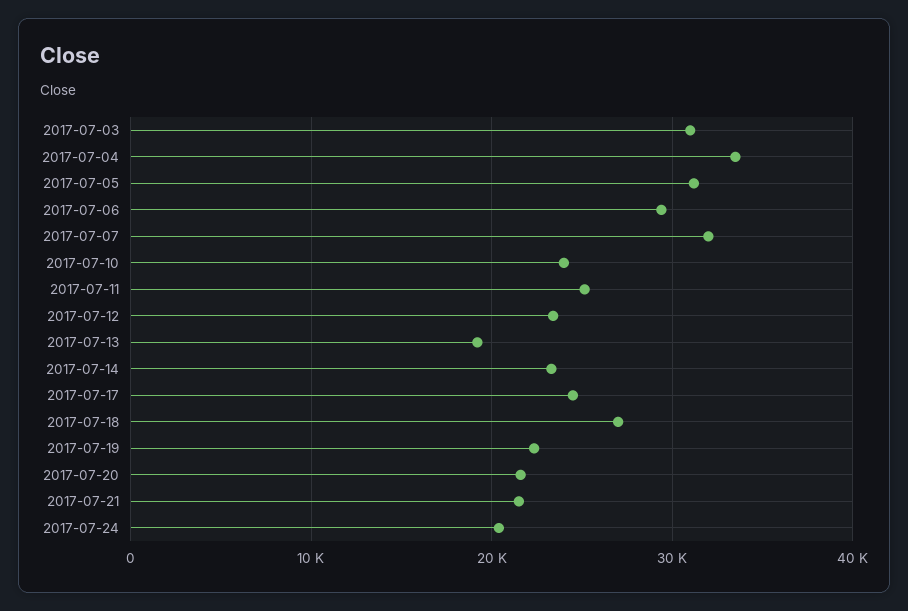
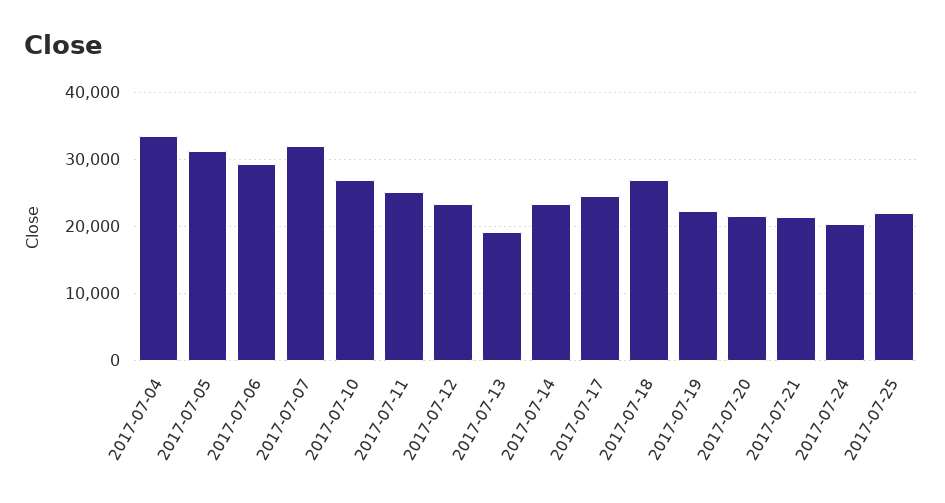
2017-07-03: 31000 -> none
2017-07-10: 24000 -> 27000
2017-07-25: none -> 22000

